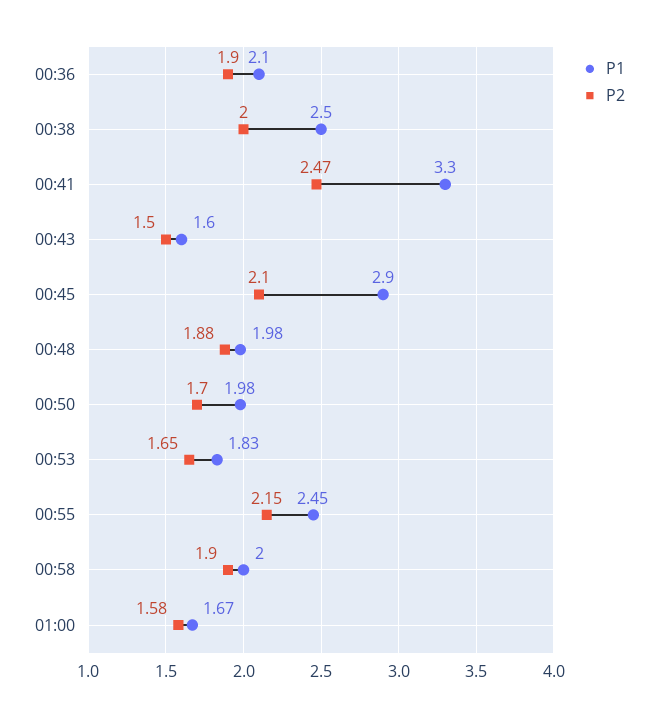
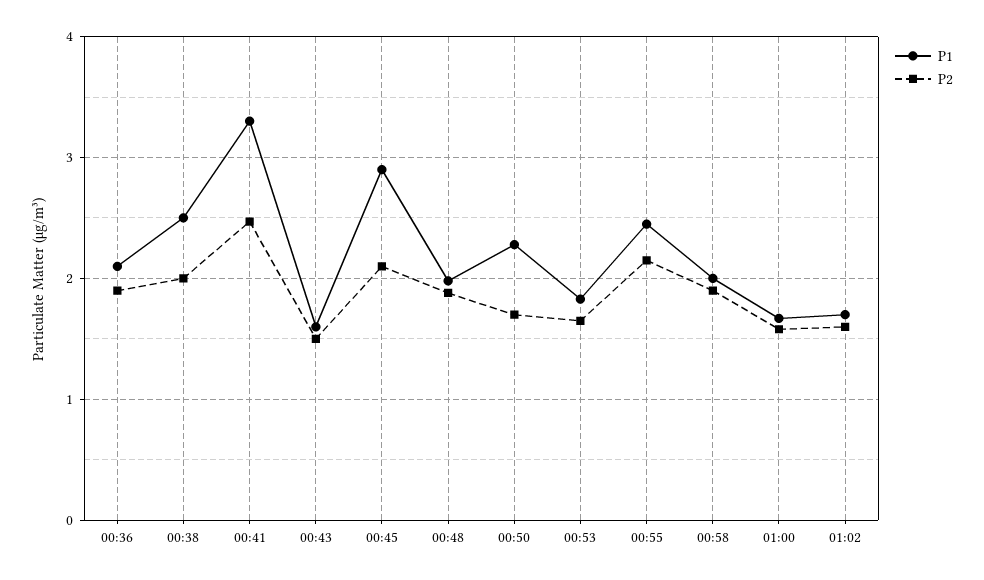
P1, 00:50: 1.98 -> 2.3
P1, 01:02: none -> 1.7
P2, 01:02: none -> 1.6

